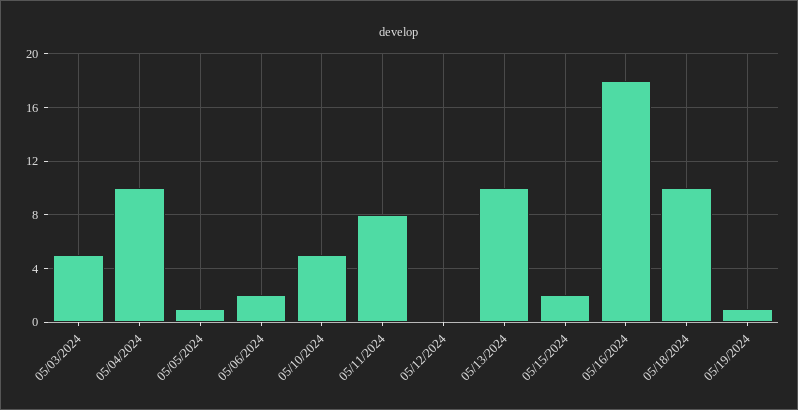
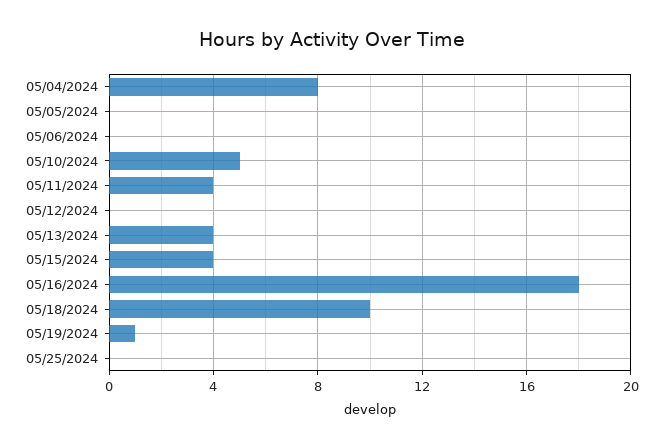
05/03/2024: 5 -> none
05/04/2024: 10 -> 8
05/05/2024: 1 -> 0
05/06/2024: 2 -> 0
05/11/2024: 8 -> 4
05/13/2024: 10 -> 4
05/15/2024: 2 -> 4
05/25/2024: none -> 0

